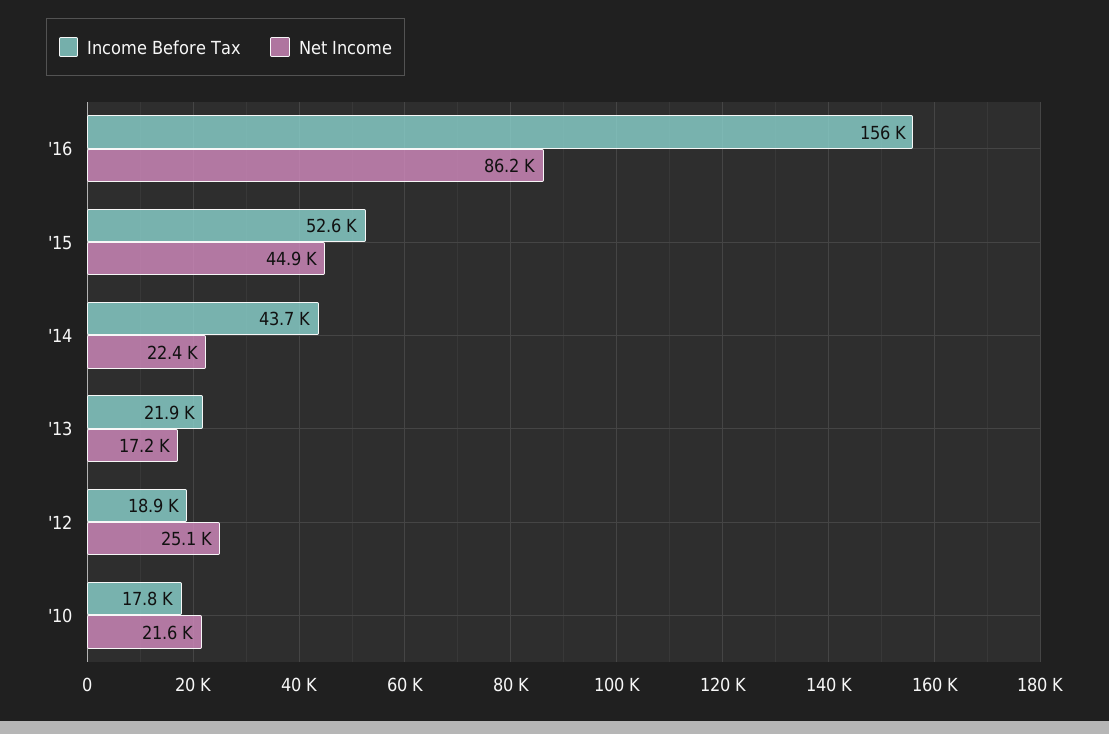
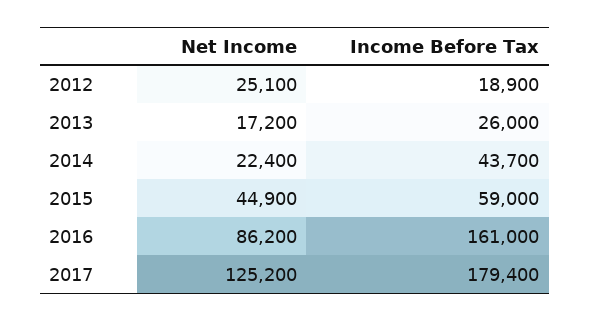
Income Before Tax, '16: 156000 -> 161000
Income Before Tax, '15: 52600 -> 59000
Income Before Tax, '13: 21900 -> 26000
Income Before Tax, '10: 17800 -> none
Net Income, '10: 21600 -> none
Net Income, 2017: none -> 125200
Income Before Tax, 2017: none -> 179400

